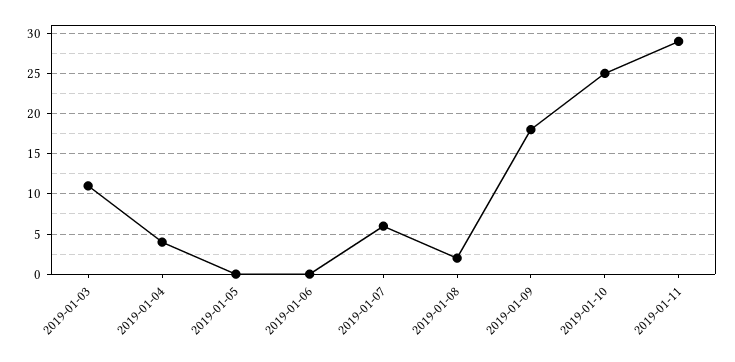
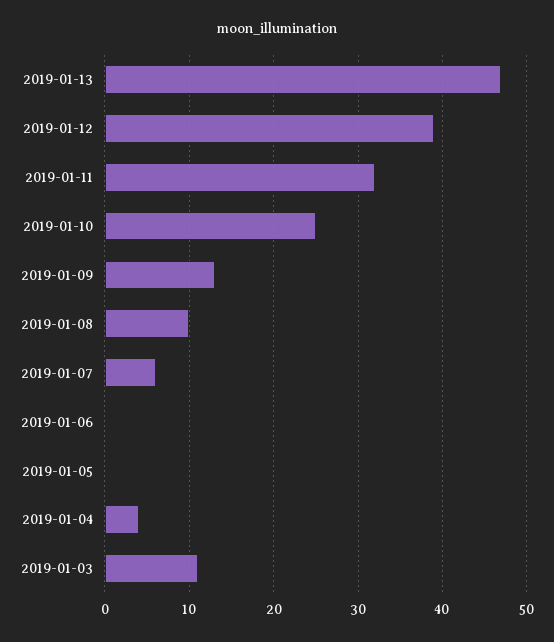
2019-01-08: 2 -> 10
2019-01-09: 18 -> 13
2019-01-11: 29 -> 32
2019-01-13: none -> 47
2019-01-12: none -> 39

